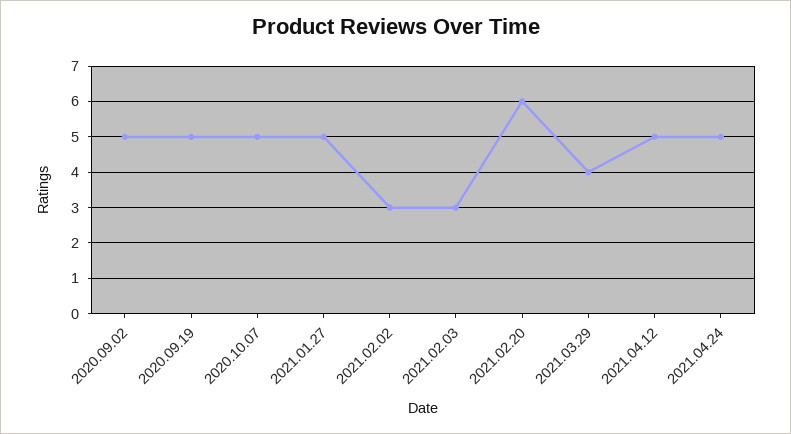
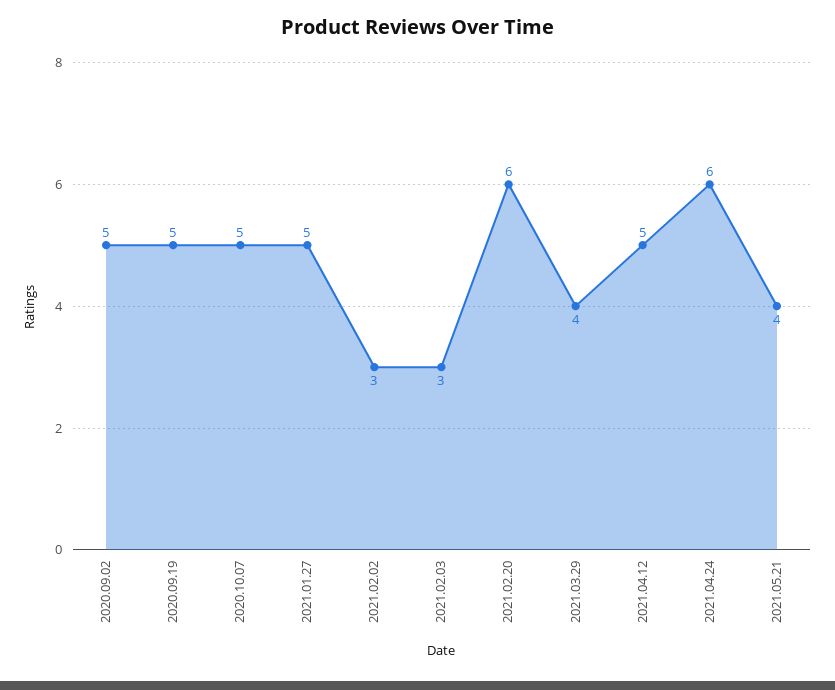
2021.04.24: 5 -> 6
2021.05.21: none -> 4

